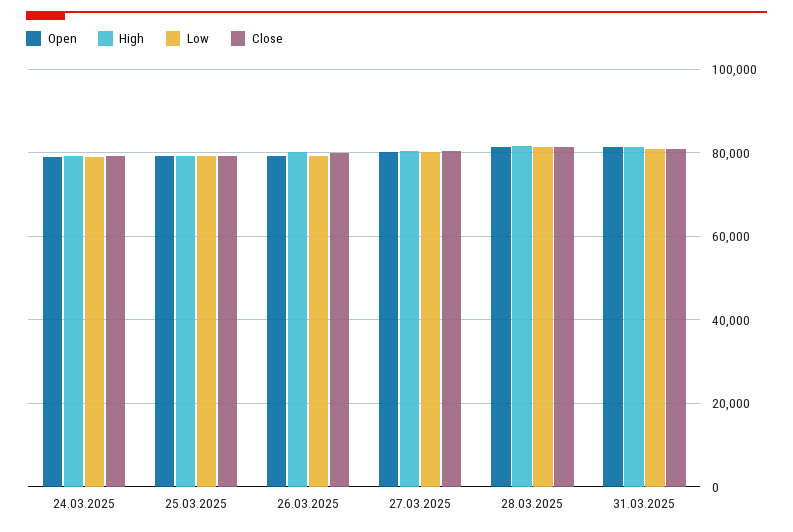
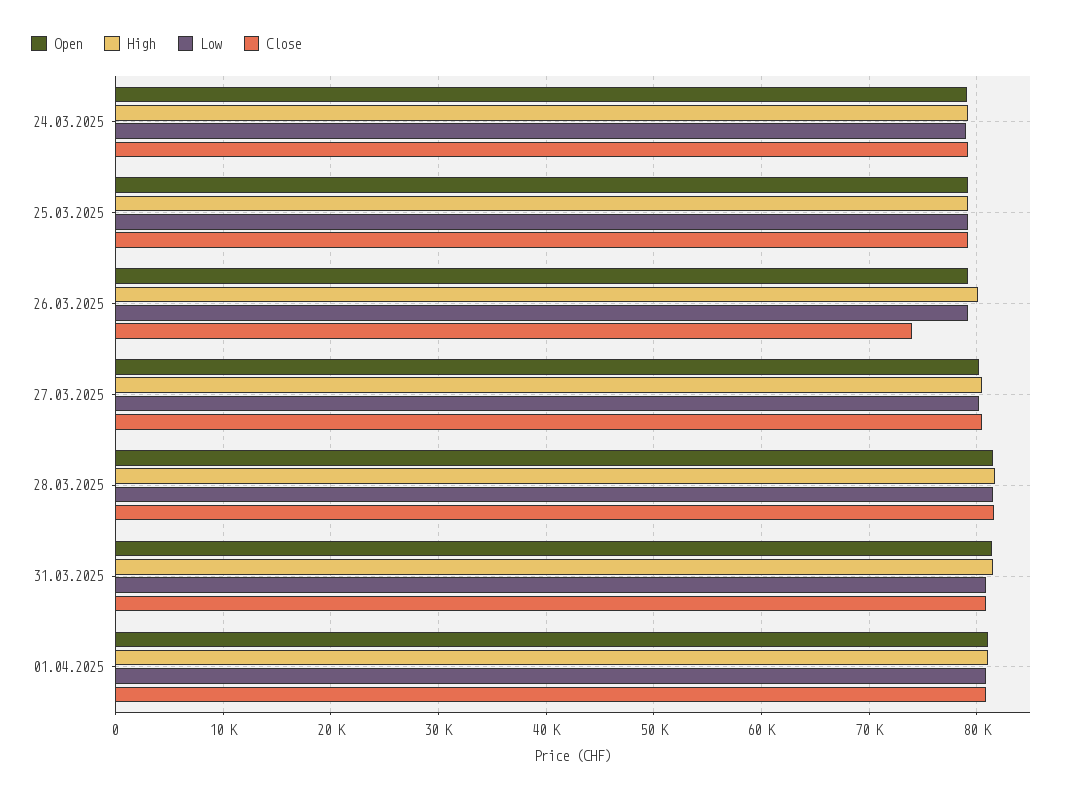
Close, 26.03.2025: 80000 -> 74000
Open, 01.04.2025: none -> 81000
High, 01.04.2025: none -> 81000
Low, 01.04.2025: none -> 81000
Close, 01.04.2025: none -> 81000

